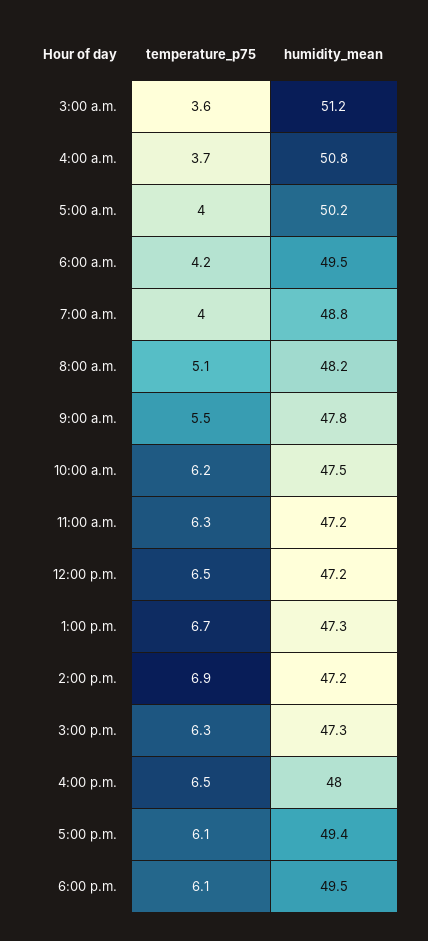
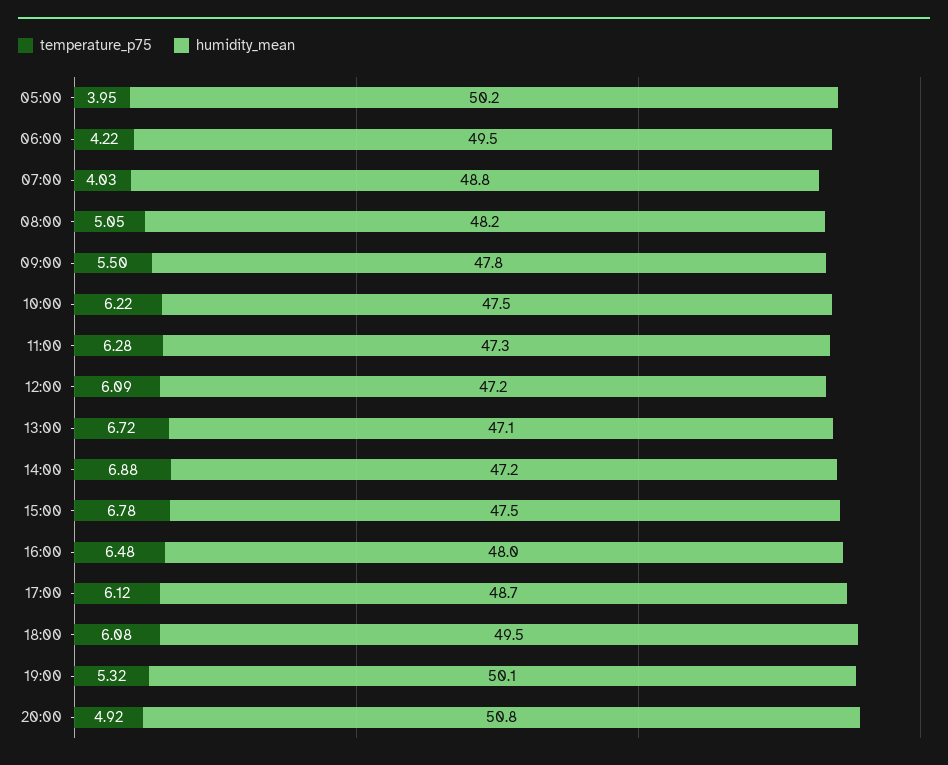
temperature_p75, 3:00 a.m.: 3.6 -> none
humidity_mean, 3:00 a.m.: 51.2 -> none
temperature_p75, 4:00 a.m.: 3.7 -> none
humidity_mean, 4:00 a.m.: 50.8 -> none
humidity_mean, 11:00 a.m.: 47.2 -> 47.3
temperature_p75, 12:00 p.m.: 6.5 -> 6.09
humidity_mean, 1:00 p.m.: 47.3 -> 47.1
temperature_p75, 3:00 p.m.: 6.3 -> 6.78
humidity_mean, 3:00 p.m.: 47.3 -> 47.5
humidity_mean, 5:00 p.m.: 49.4 -> 48.7
temperature_p75, 19:00: none -> 5.32
humidity_mean, 19:00: none -> 50.1
temperature_p75, 20:00: none -> 4.92
humidity_mean, 20:00: none -> 50.8

